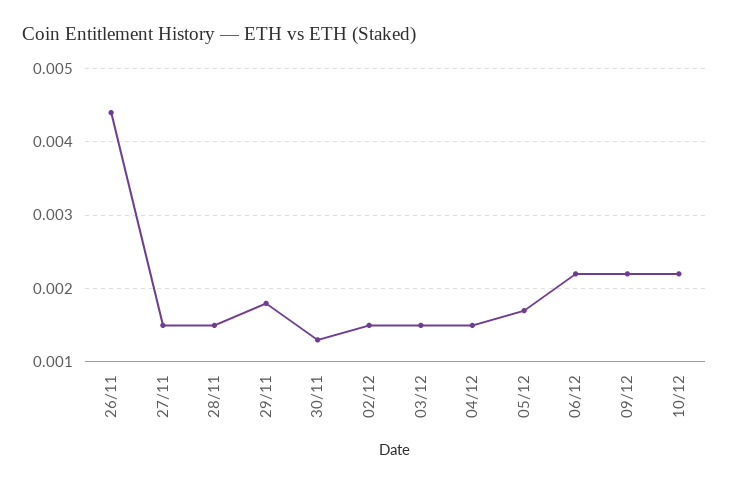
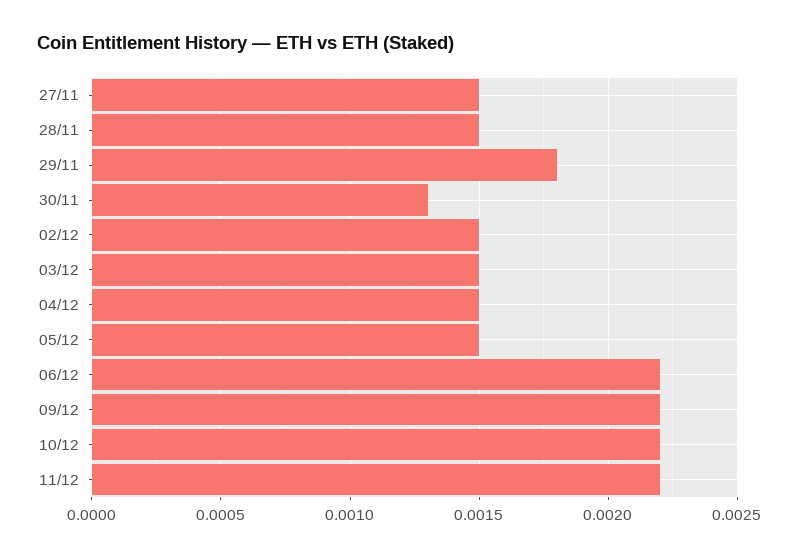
26/11: 0.0044 -> none
05/12: 0.0017 -> 0.0015
11/12: none -> 0.0022

